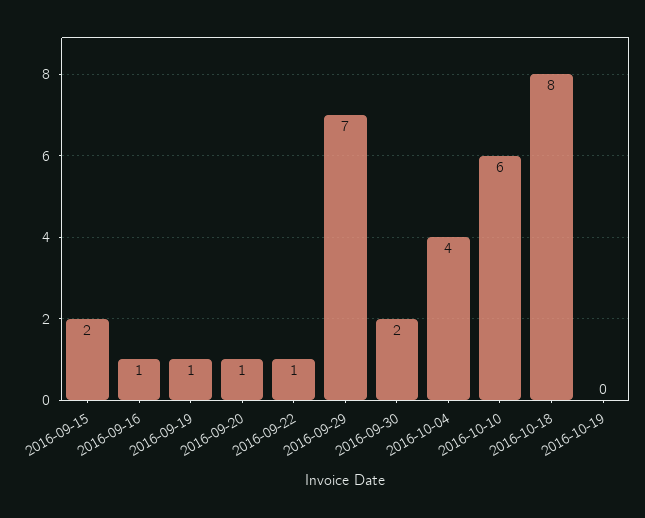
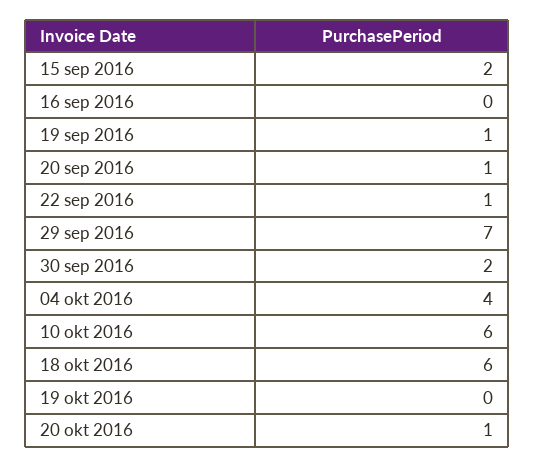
2016-09-16: 1 -> 0
2016-10-18: 8 -> 6
20 okt 2016: none -> 1

